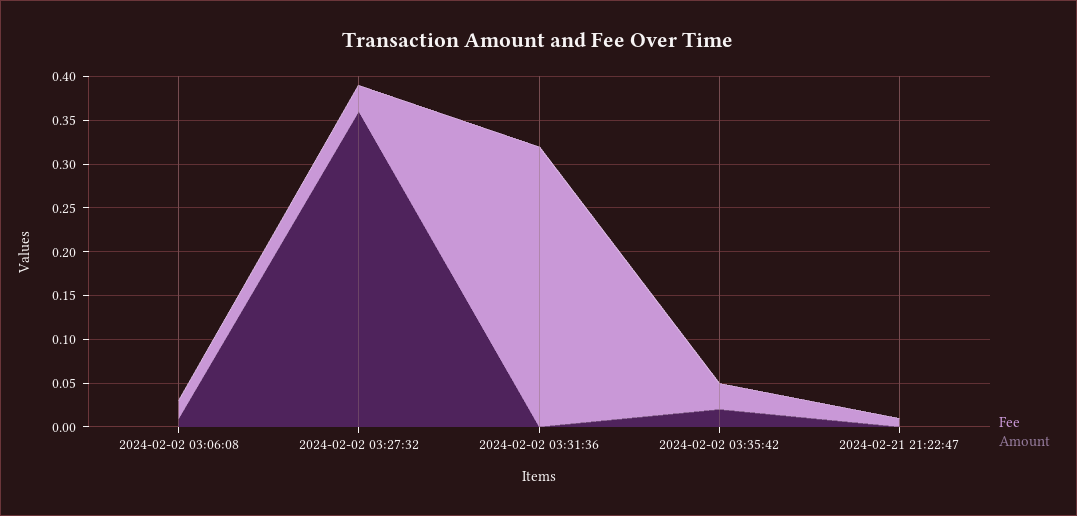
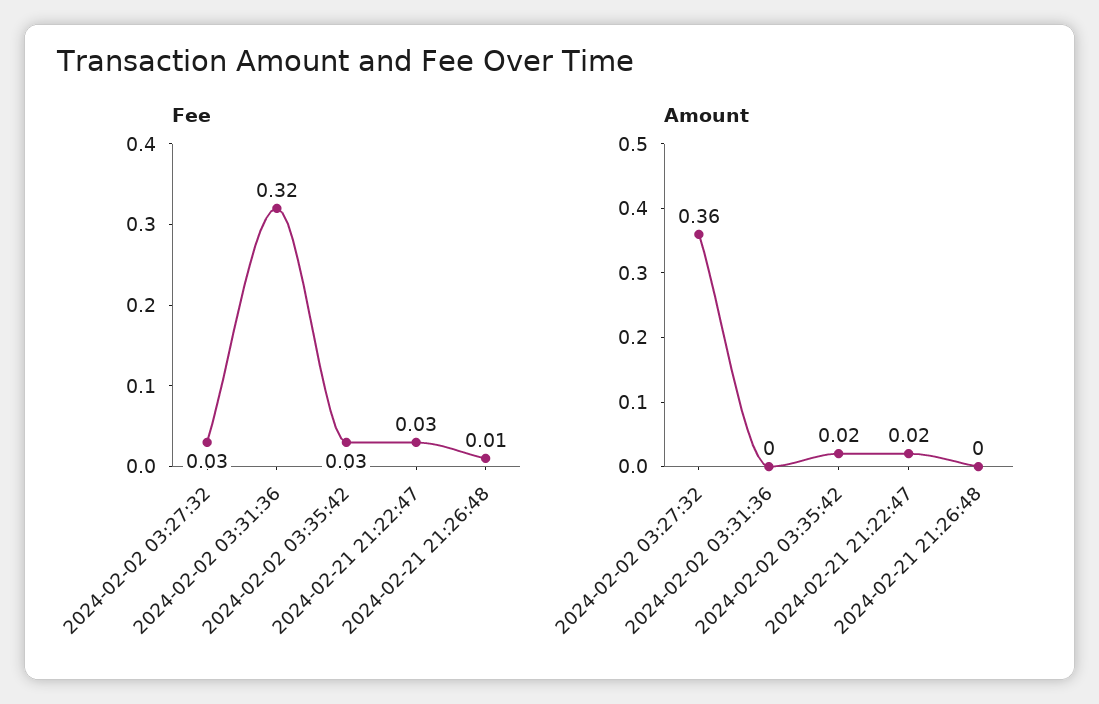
Fee, 2024-02-02 03:06:08: 0.02 -> none
Amount, 2024-02-02 03:06:08: 0.01 -> none
Fee, 2024-02-21 21:22:47: 0.01 -> 0.03
Amount, 2024-02-21 21:22:47: 0 -> 0.02
Fee, 2024-02-21 21:26:48: none -> 0.01
Amount, 2024-02-21 21:26:48: none -> 0

